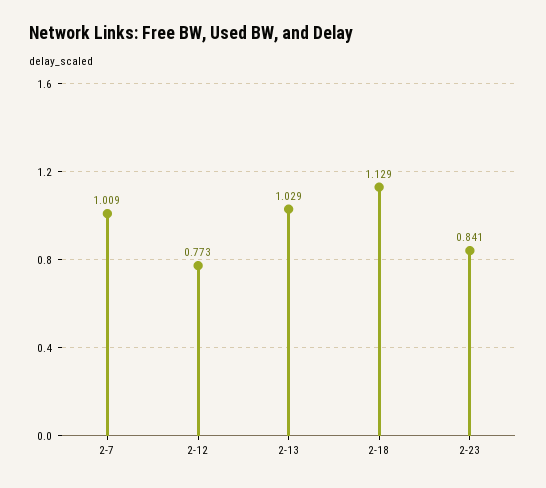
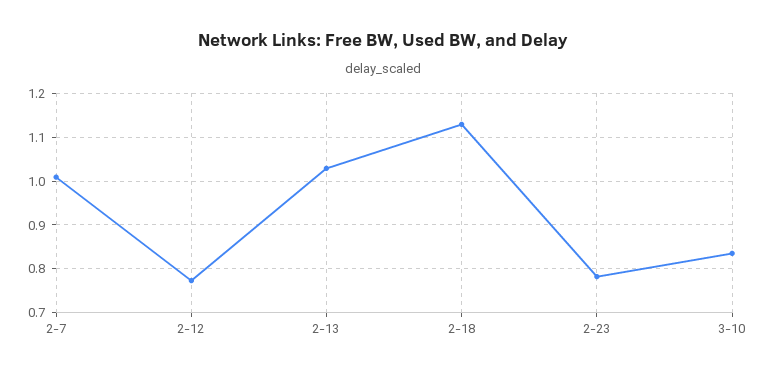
2-23: 0.841 -> 0.78
3-10: none -> 0.84

